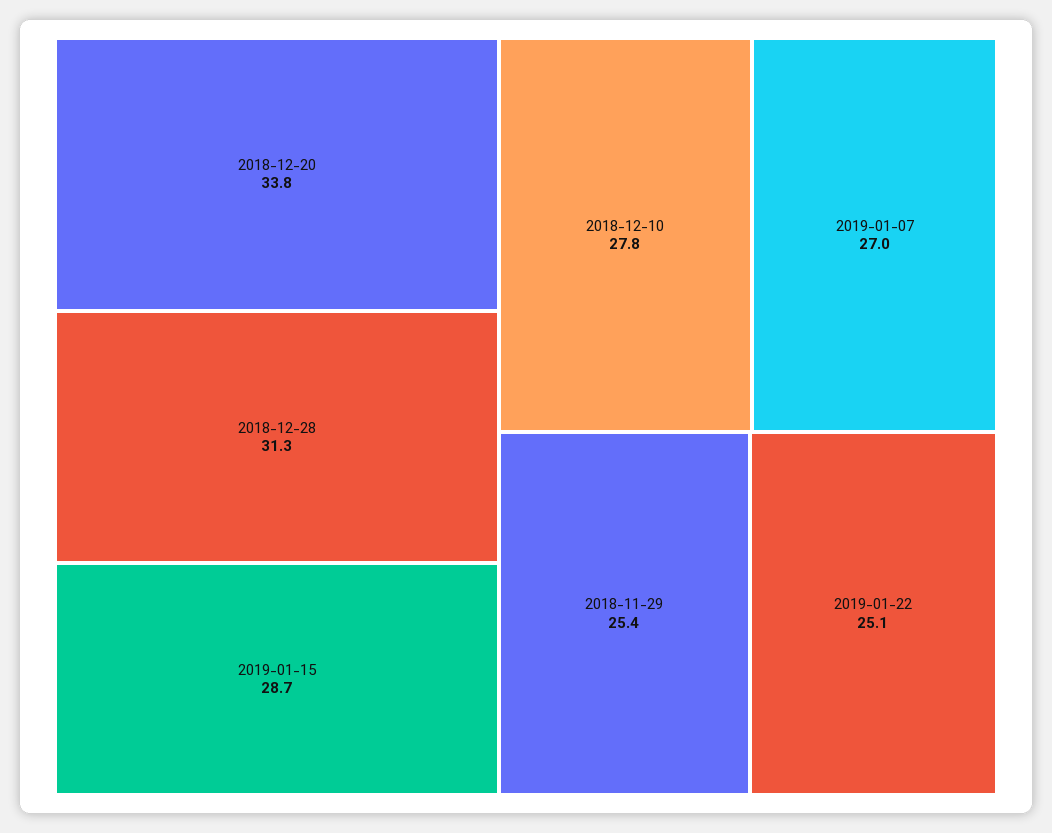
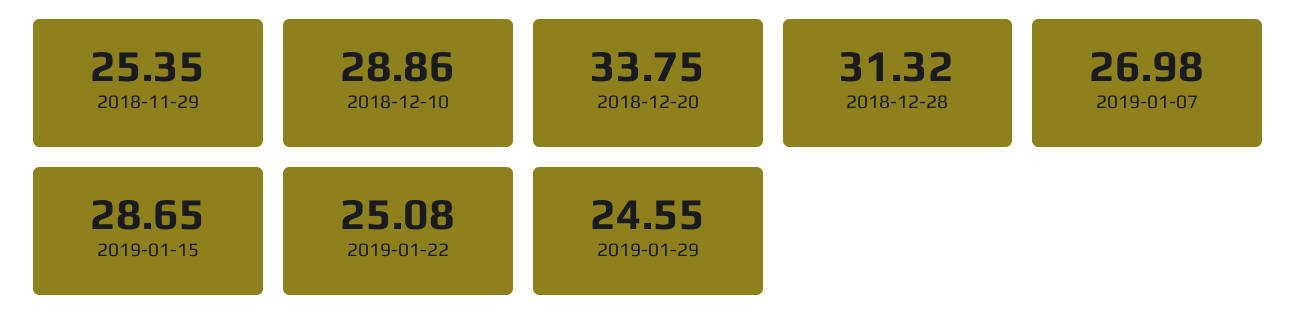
2018-12-10: 27.8 -> 28.86
2019-01-29: none -> 24.55

